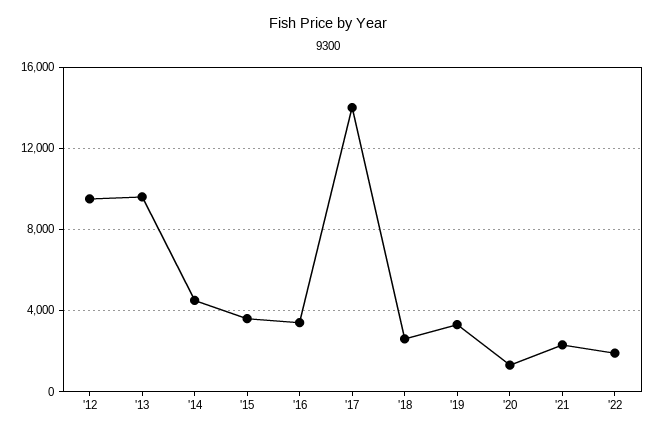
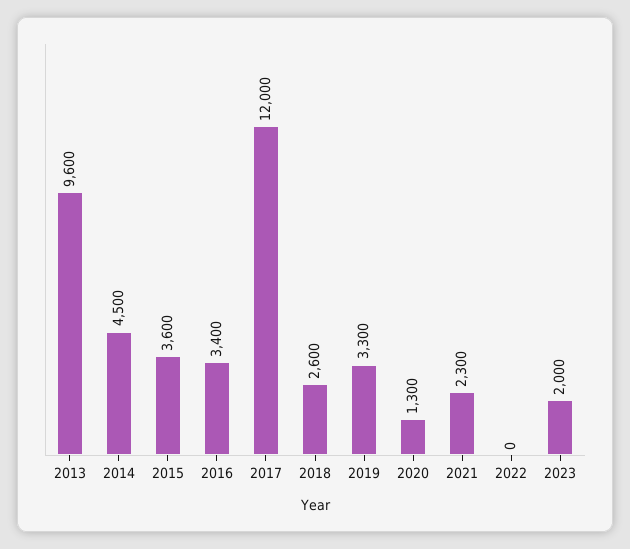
'12: 9500 -> none
'17: 14000 -> 12000
'22: 2000 -> 0
2023: none -> 2000

